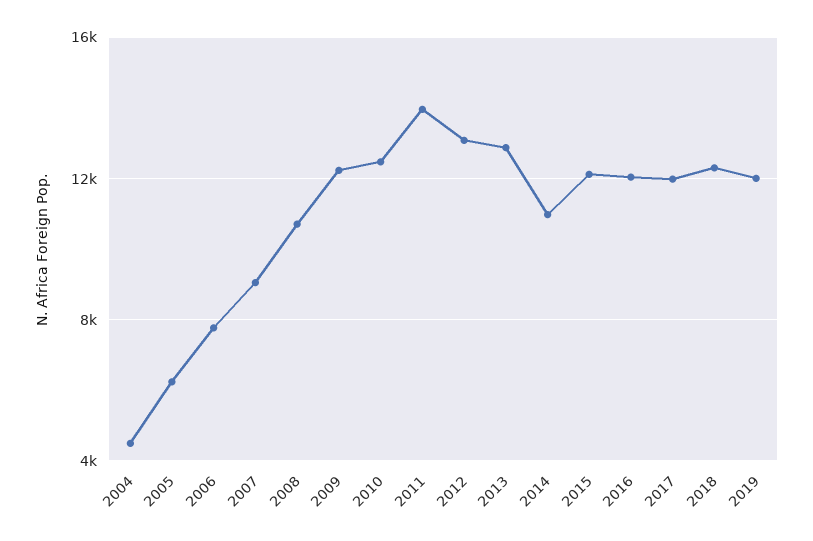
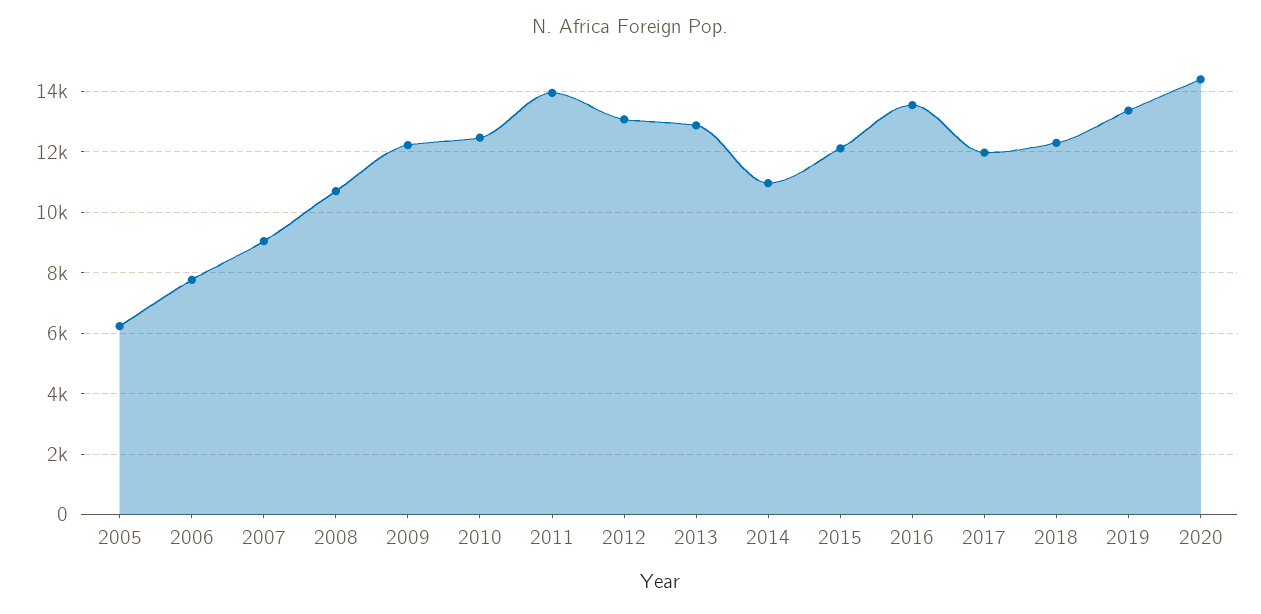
2004: 4500 -> none
2016: 12000 -> 13600
2019: 12000 -> 13400
2020: none -> 14400

